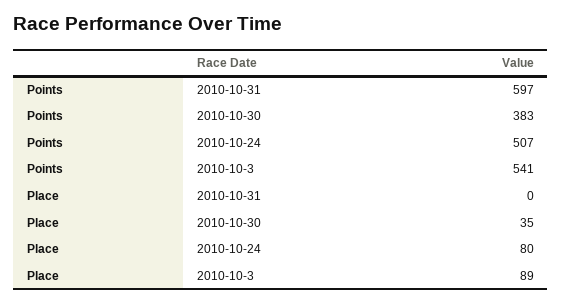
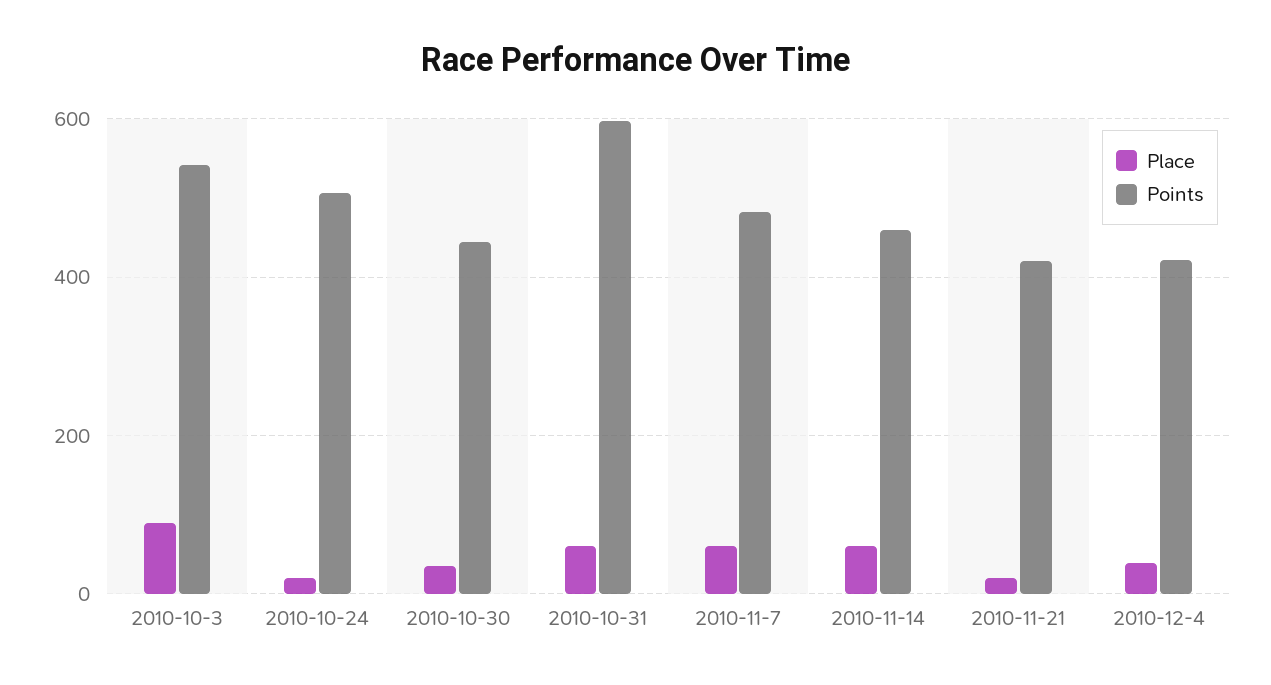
Points, 2010-10-30: 383 -> 440
Place, 2010-10-31: 0 -> 60
Place, 2010-10-24: 80 -> 20
Place, 2010-11-7: none -> 60
Points, 2010-11-7: none -> 480
Place, 2010-11-14: none -> 60
Points, 2010-11-14: none -> 460
Place, 2010-11-21: none -> 20
Points, 2010-11-21: none -> 420
Place, 2010-12-4: none -> 40
Points, 2010-12-4: none -> 420

